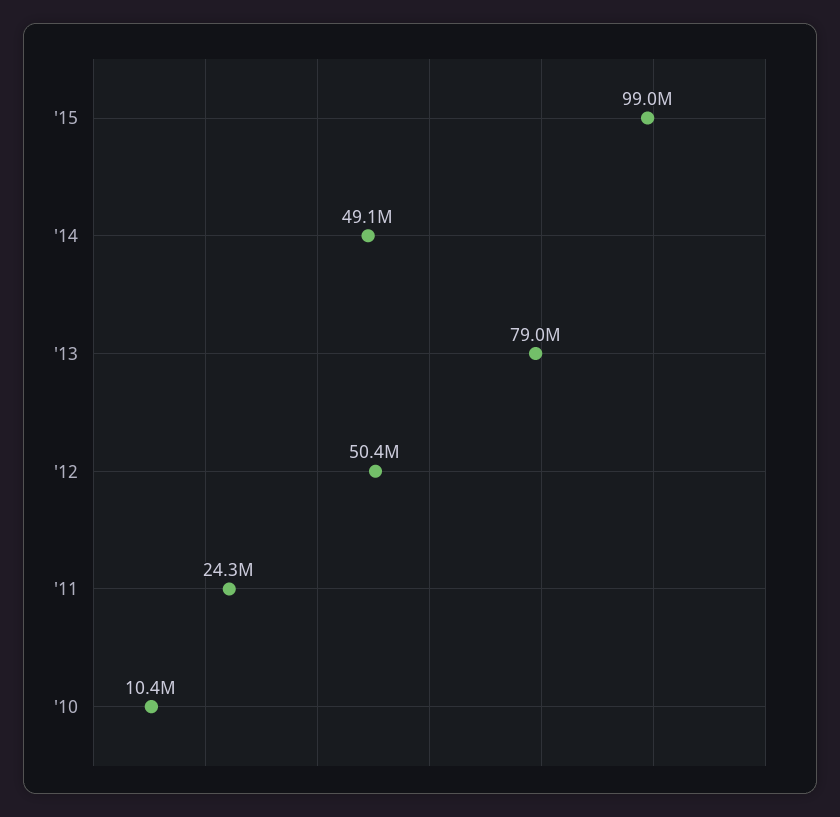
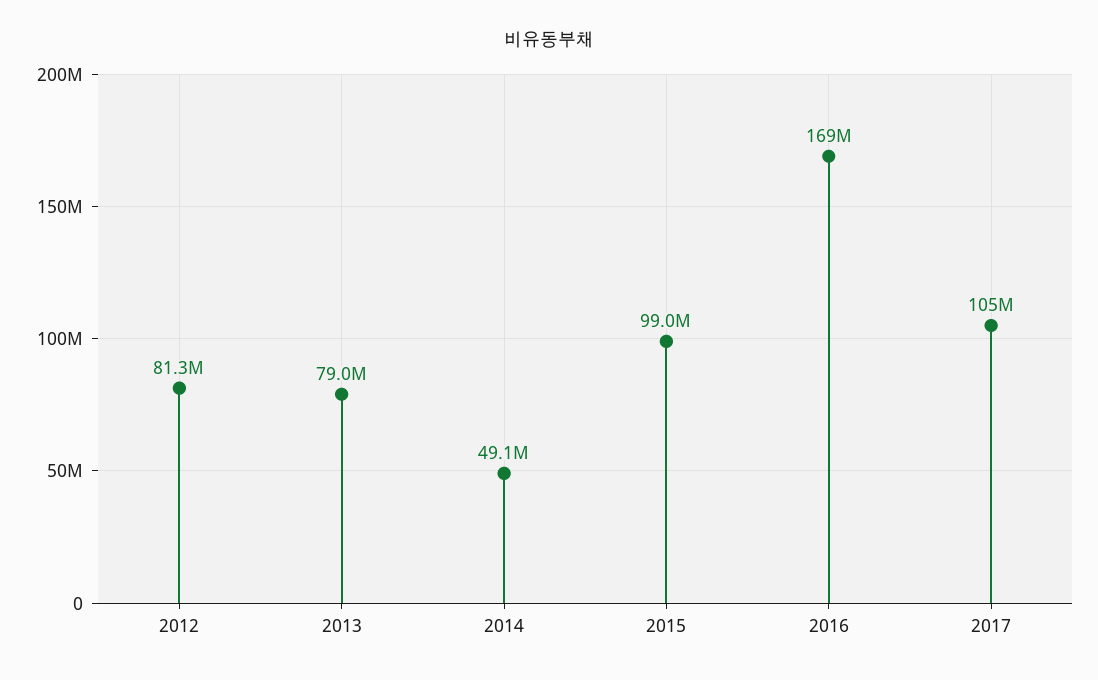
'12: 50400000 -> 81300000
'11: 24300000 -> none
'10: 10400000 -> none
2016: none -> 169000000
2017: none -> 105000000

